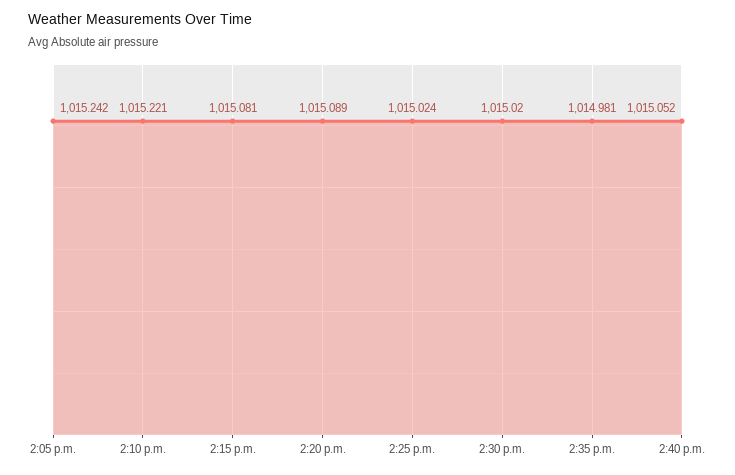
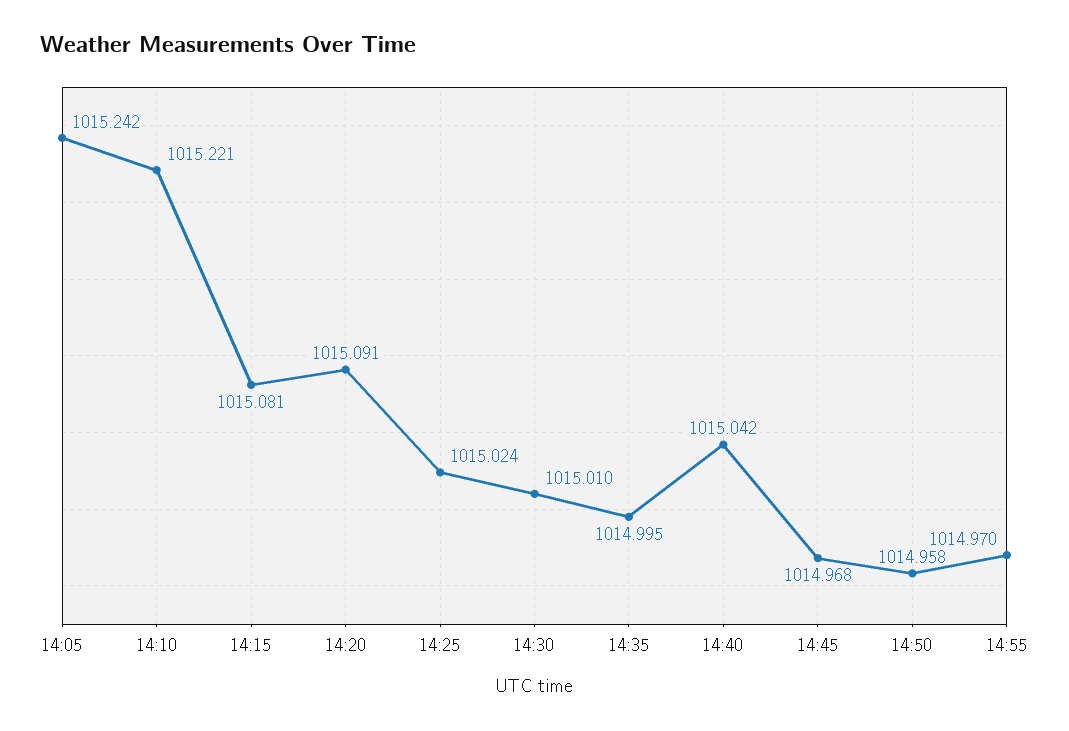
2:20 p.m.: 1015.089 -> 1015.091
2:30 p.m.: 1015.02 -> 1015.01
2:35 p.m.: 1014.981 -> 1014.995
2:40 p.m.: 1015.052 -> 1015.042
14:45: none -> 1014.968
14:50: none -> 1014.958
14:55: none -> 1014.97

